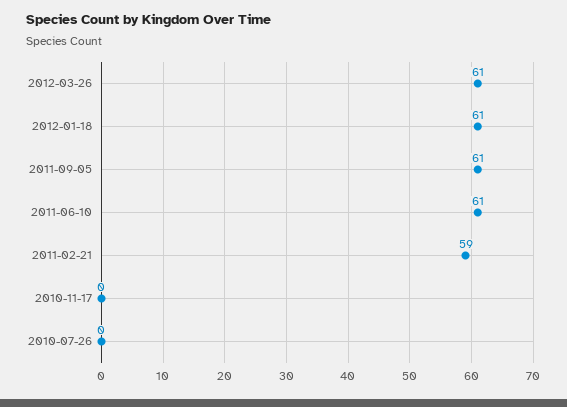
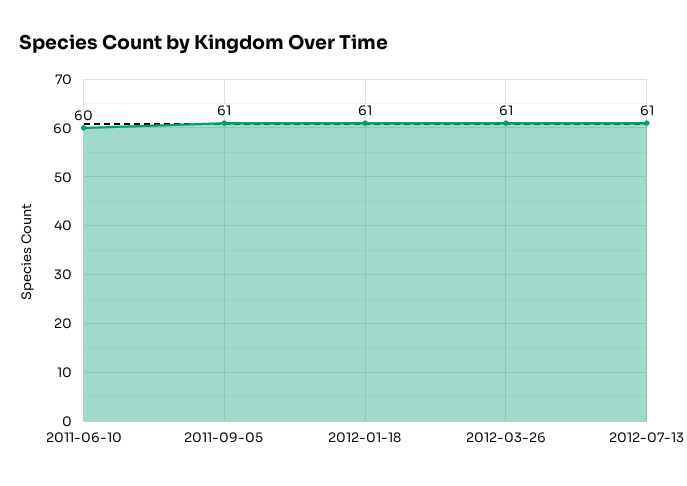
2011-06-10: 61 -> 60
2011-02-21: 59 -> none
2010-11-17: 0 -> none
2010-07-26: 0 -> none
2012-07-13: none -> 61

